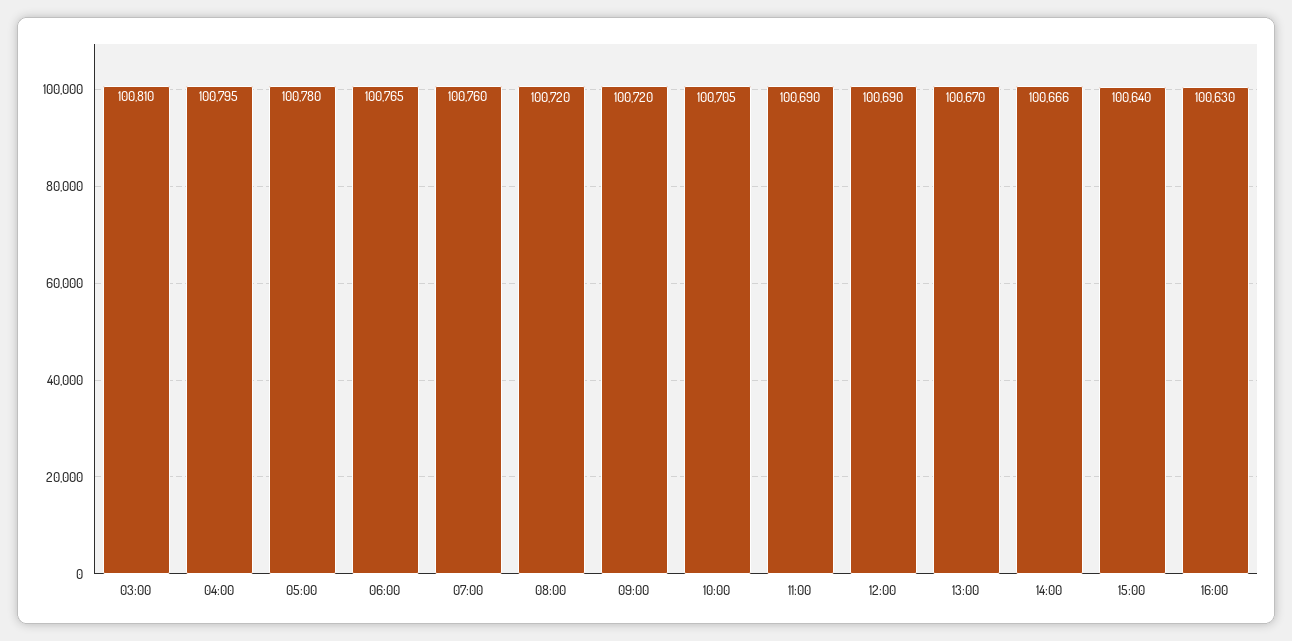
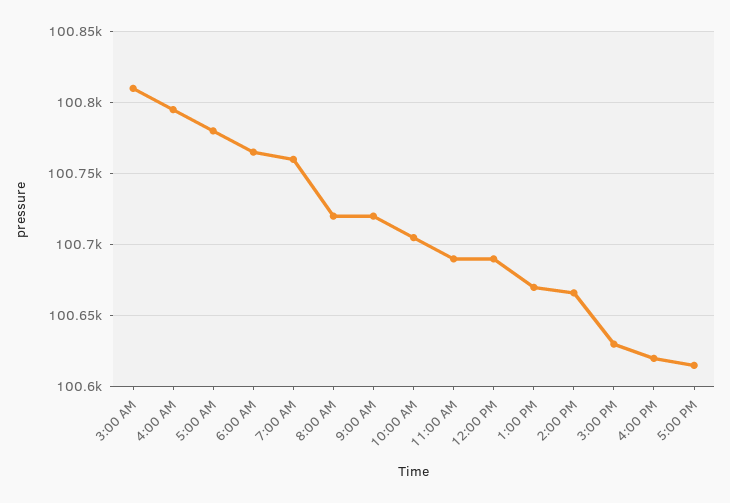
15:00: 100640 -> 100630
16:00: 100630 -> 100620
5:00 PM: none -> 100615

